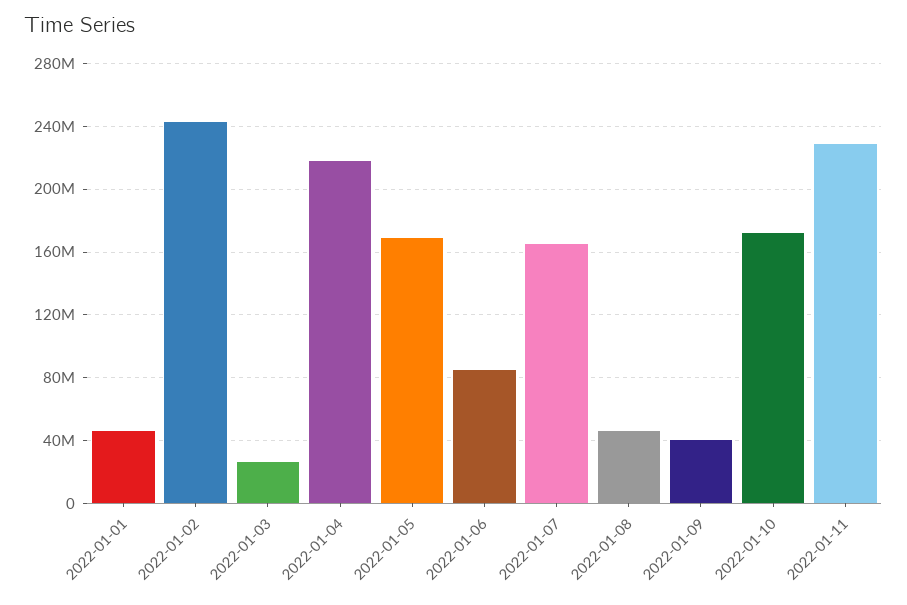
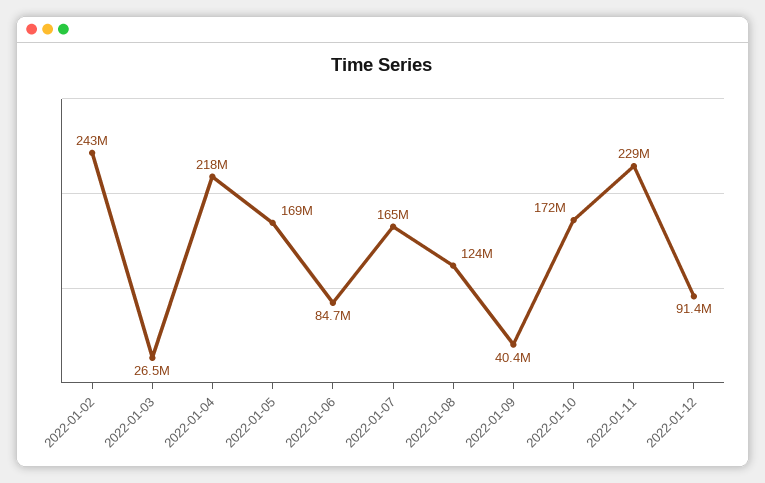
2022-01-01: 45000000 -> none
2022-01-08: 45000000 -> 124000000
2022-01-12: none -> 91400000

